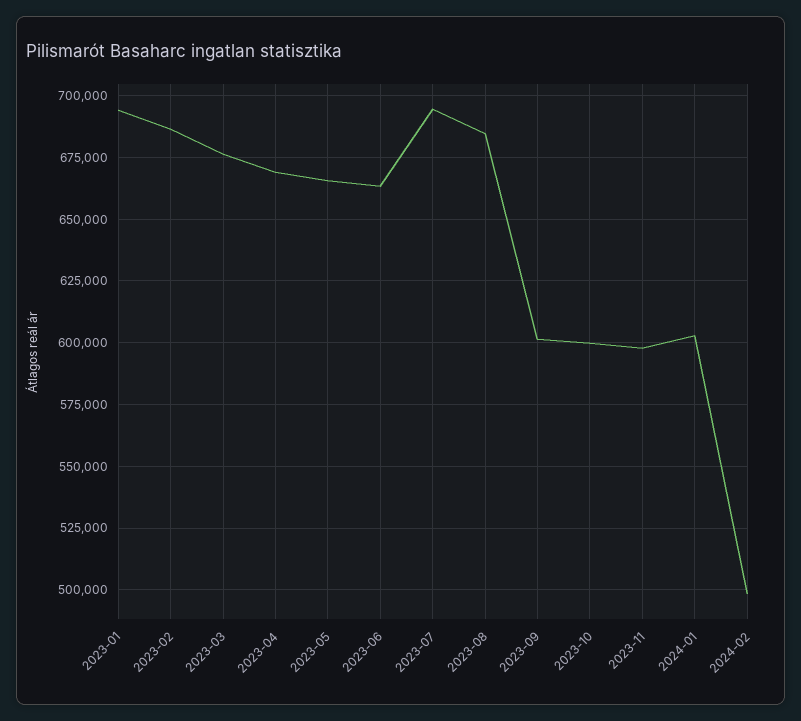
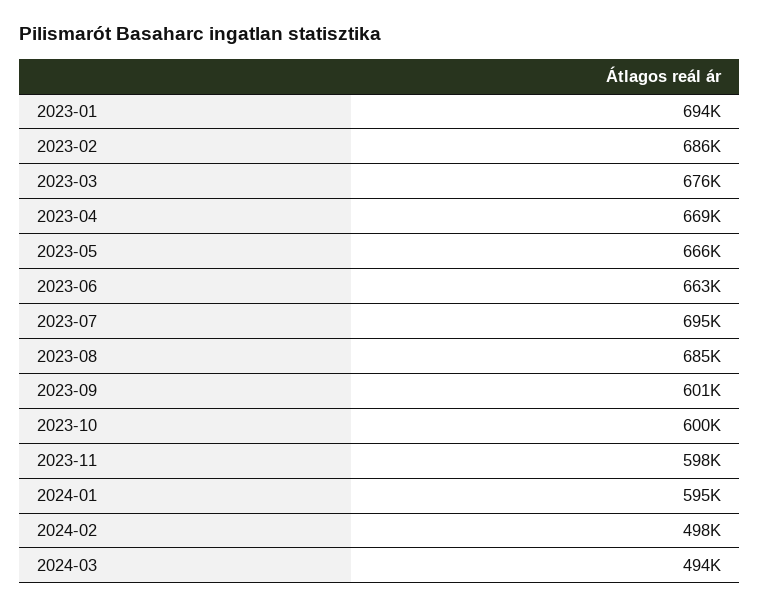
2024-01: 602500 -> 595000
2024-03: none -> 494000

